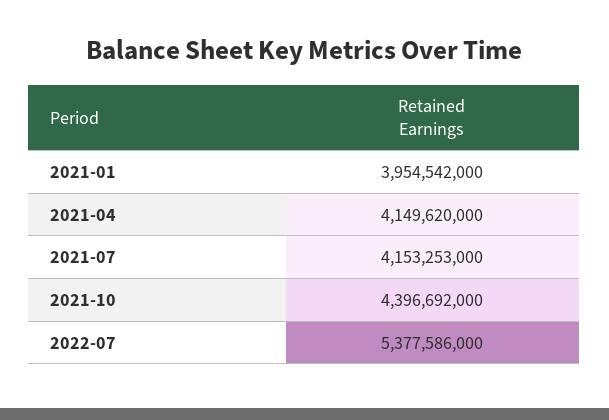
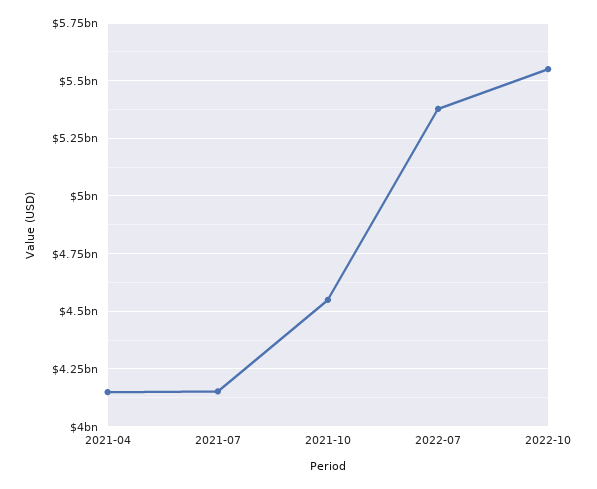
2021-01: 3954542000 -> none
2021-10: 4396692000 -> 4550000000
2022-10: none -> 5550000000

